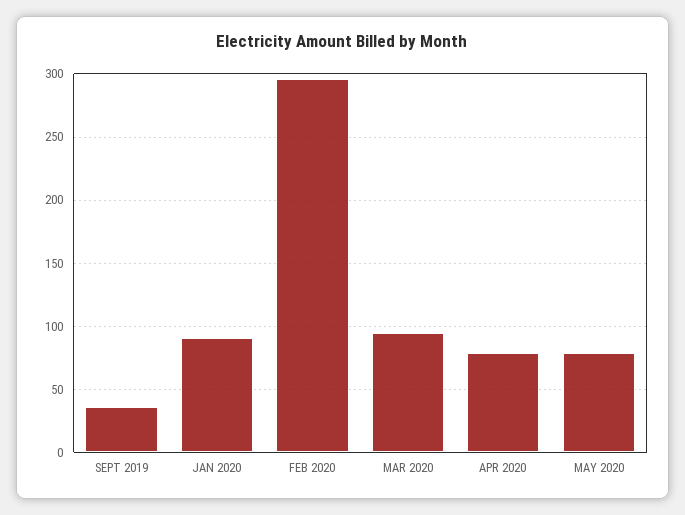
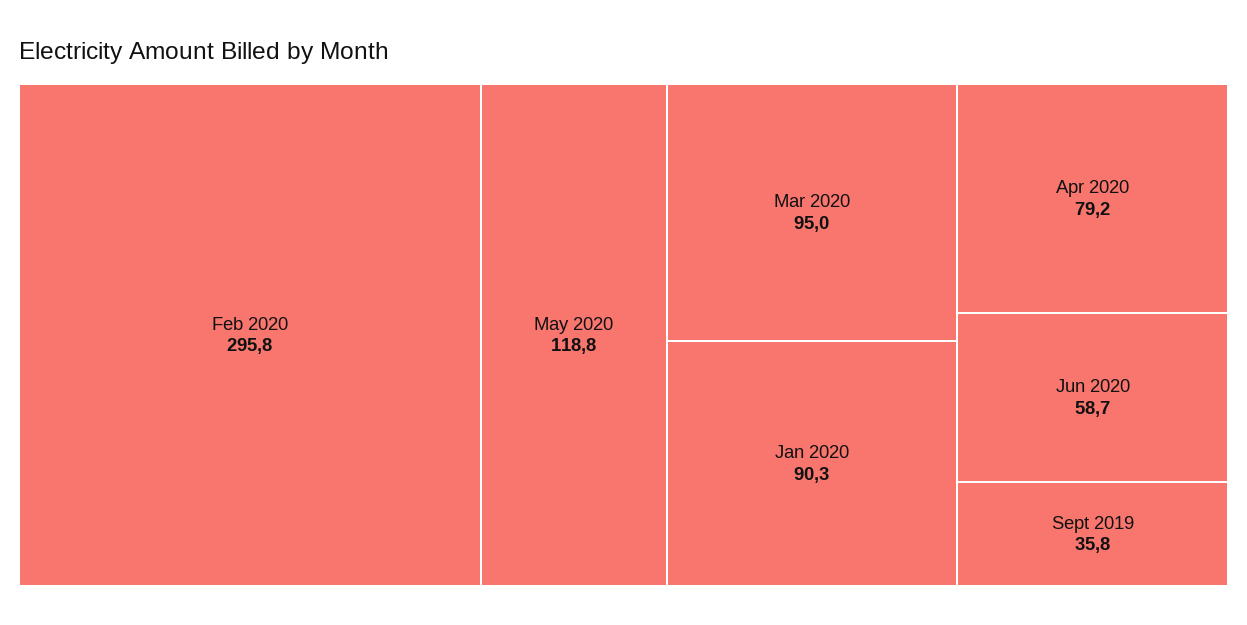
MAY 2020: 80 -> 118.8
Jun 2020: none -> 58.7

